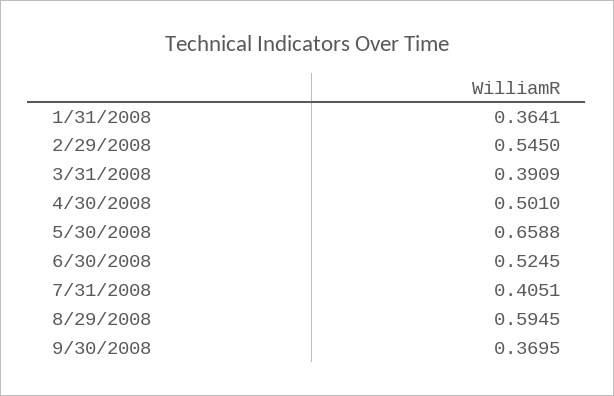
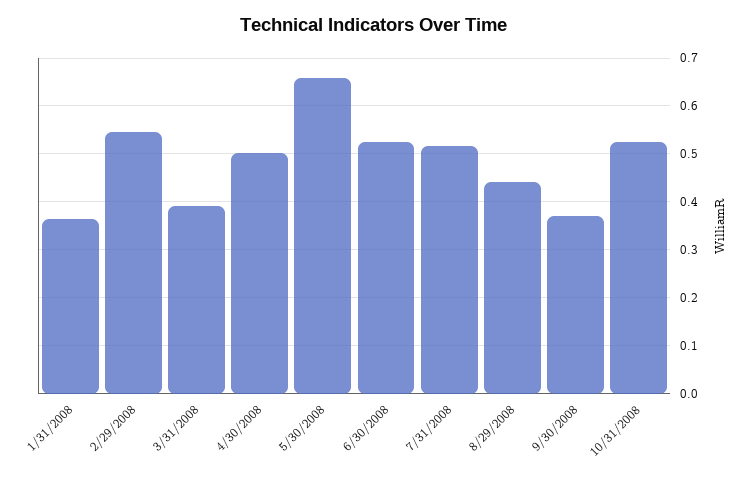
7/31/2008: 0.4051 -> 0.52
8/29/2008: 0.5945 -> 0.44
10/31/2008: none -> 0.52

